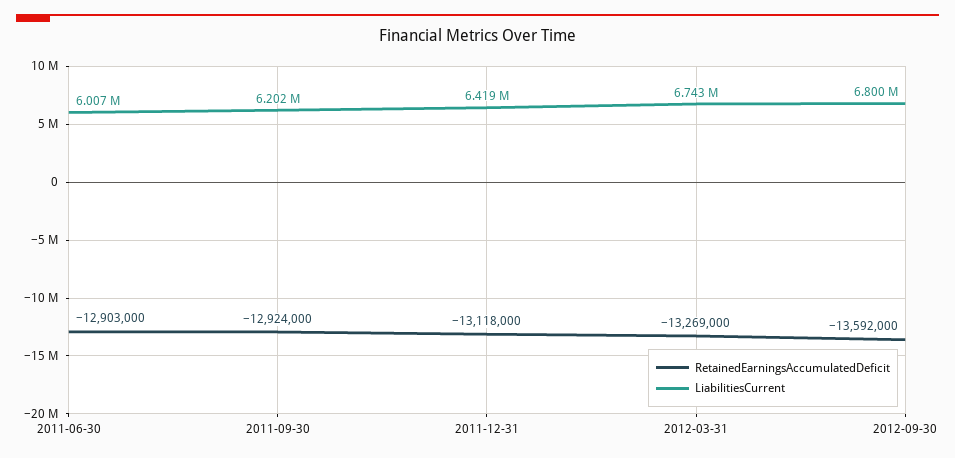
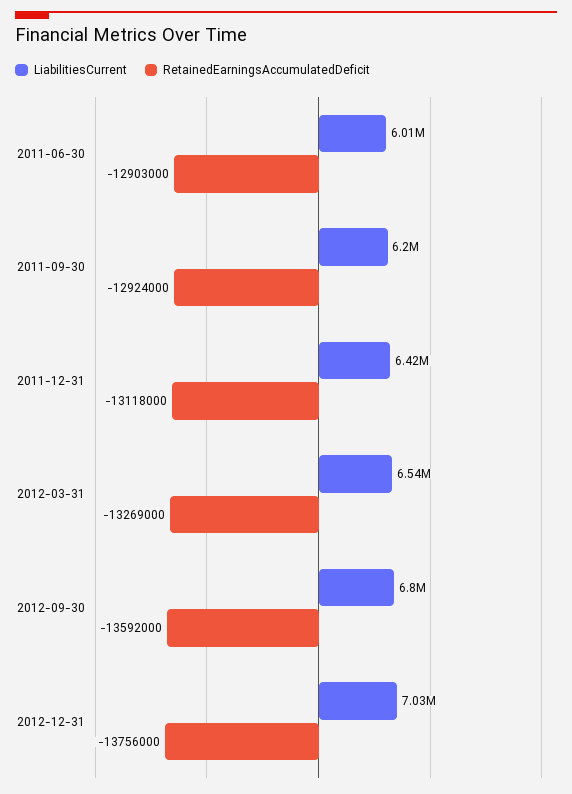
LiabilitiesCurrent, 2012-03-31: 6743000 -> 6540000
LiabilitiesCurrent, 2012-12-31: none -> 7030000
RetainedEarningsAccumulatedDeficit, 2012-12-31: none -> -13756000

